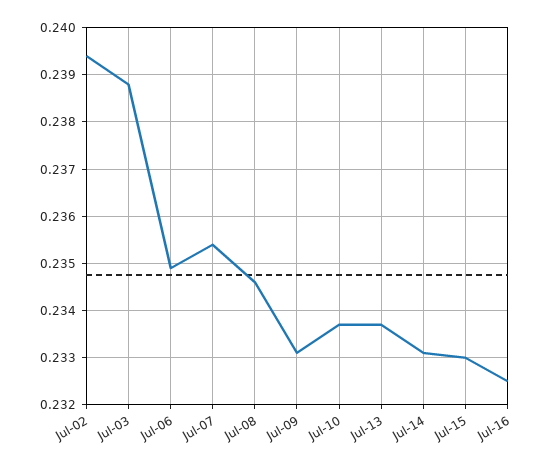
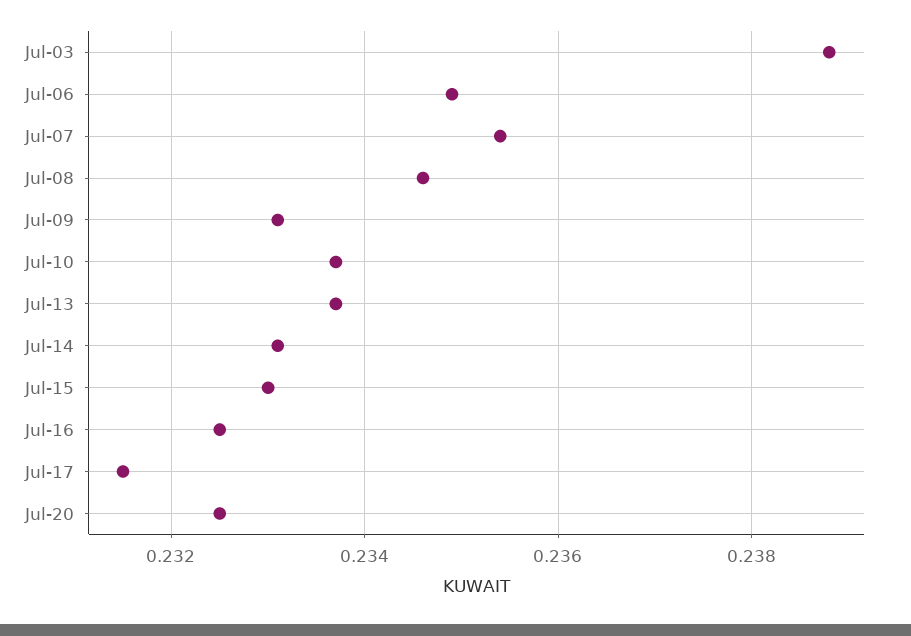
Jul-02: 0.2395 -> none
Jul-17: none -> 0.2315
Jul-20: none -> 0.2325

